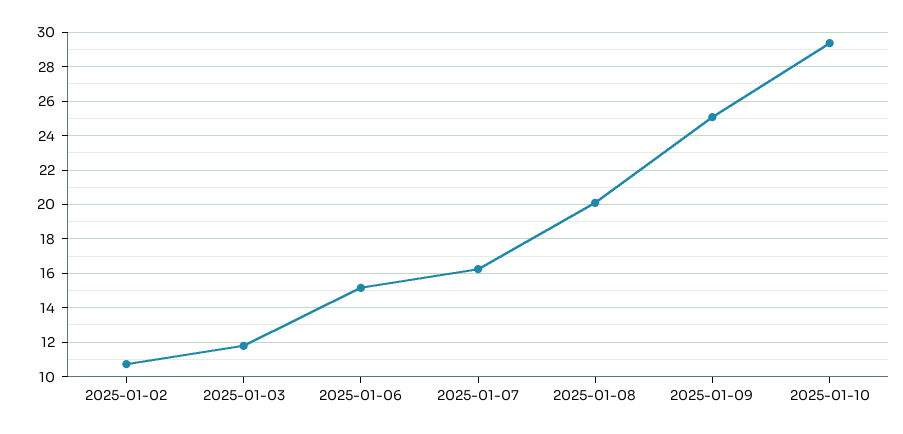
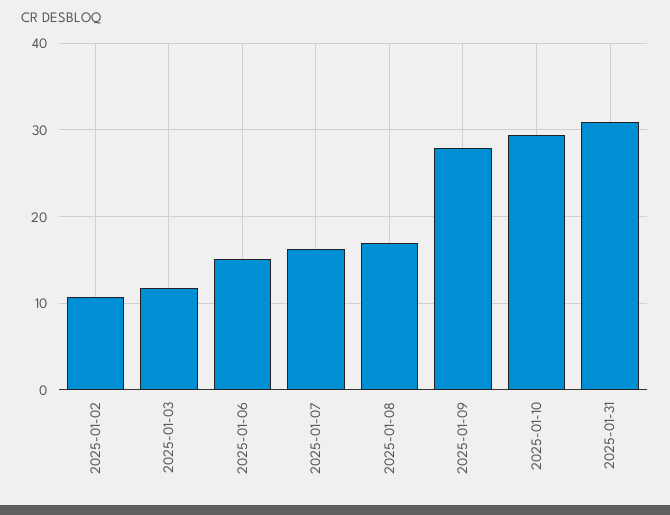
2025-01-08: 20 -> 17
2025-01-09: 25 -> 28
2025-01-31: none -> 31

